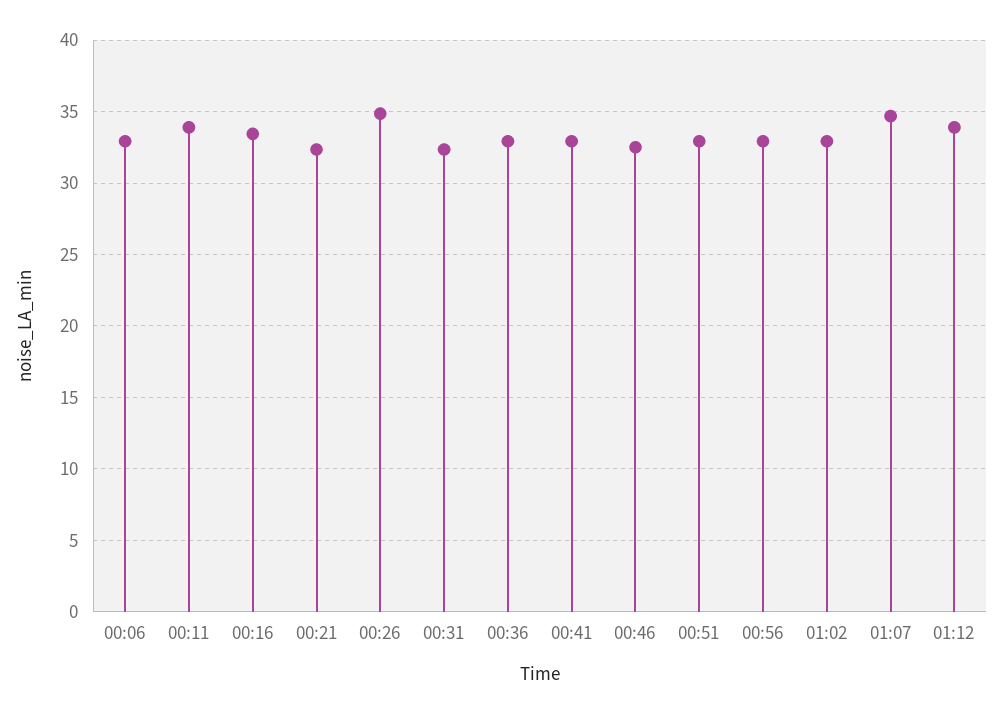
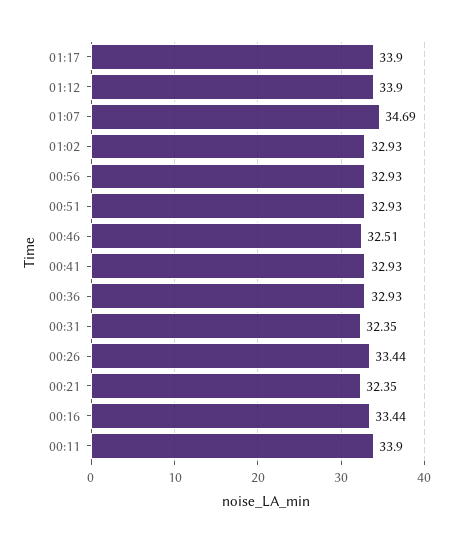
00:06: 33 -> none
00:26: 35 -> 33.44
01:17: none -> 33.9

